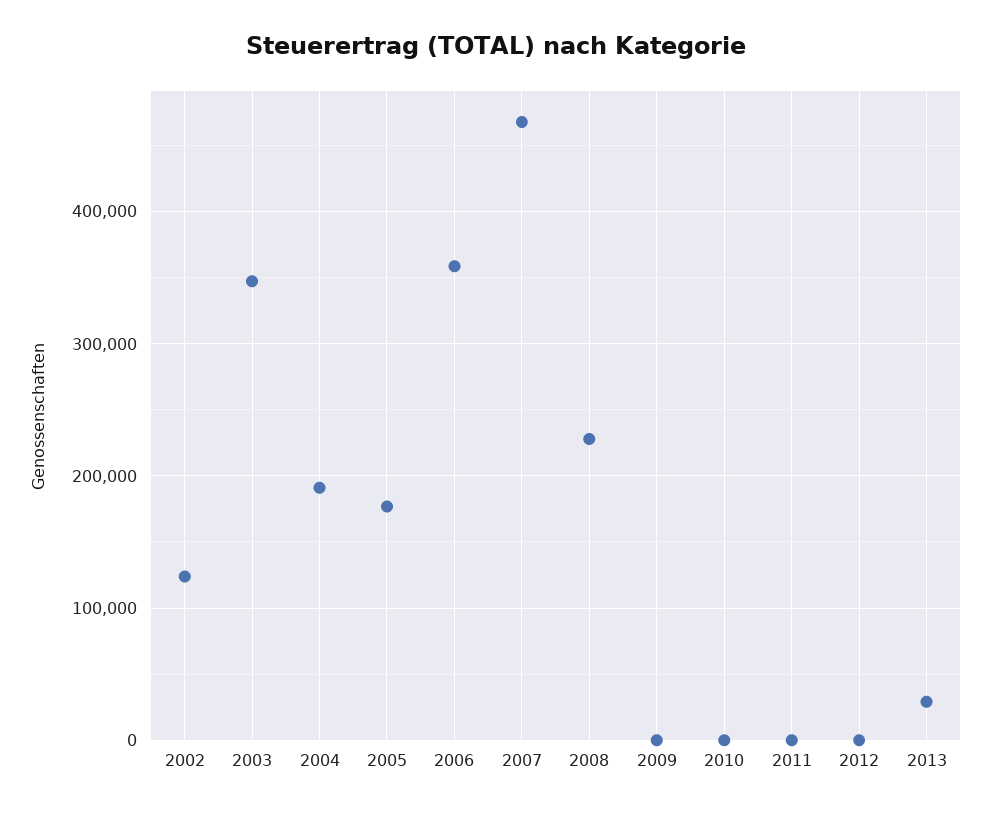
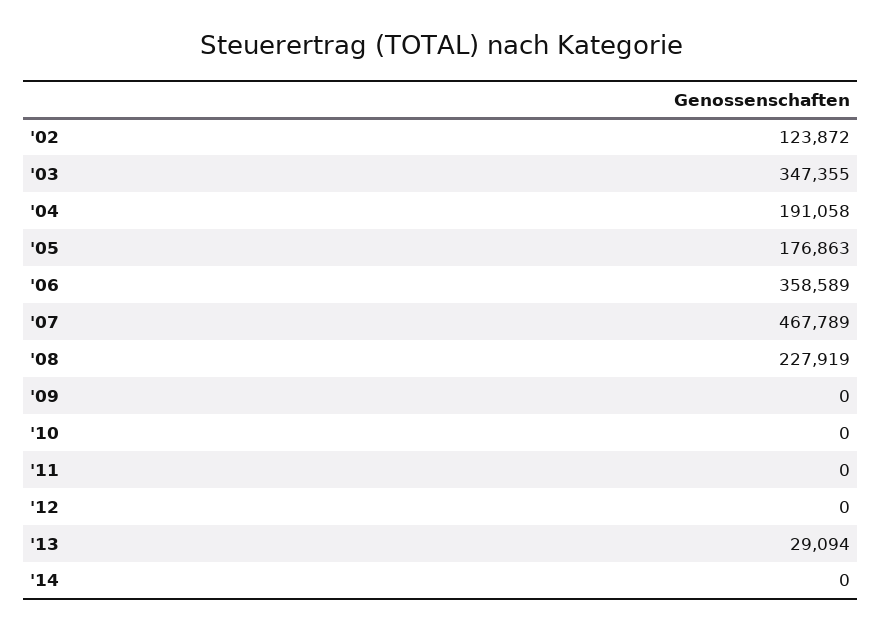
'14: none -> 0

